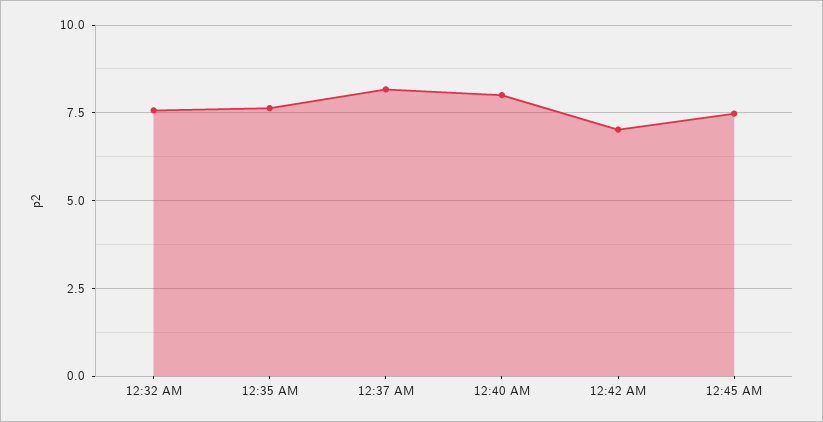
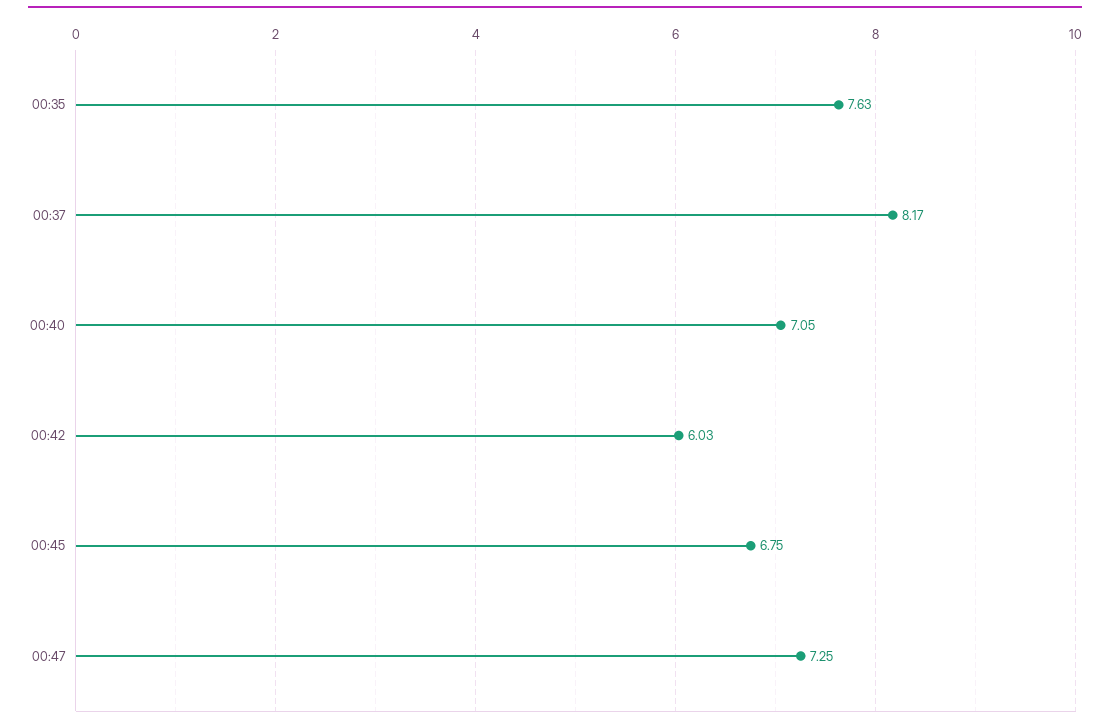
12:32 AM: 7.5 -> none
12:40 AM: 8 -> 7.05
12:42 AM: 7 -> 6.03
12:45 AM: 7.5 -> 6.75
00:47: none -> 7.25

